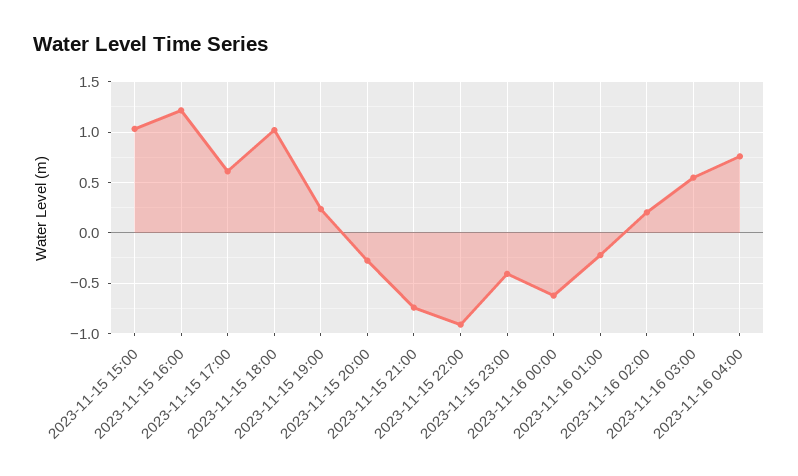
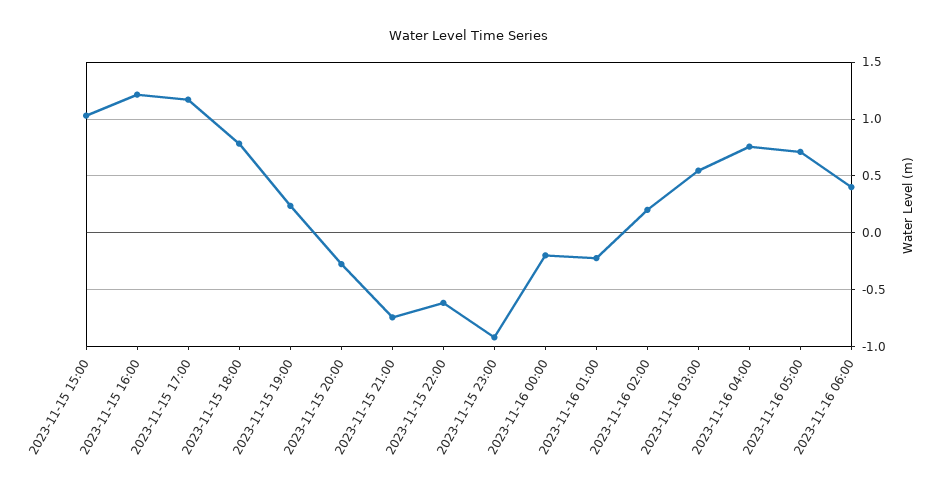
2023-11-15 17:00: 0.6 -> 1.2
2023-11-15 18:00: 1 -> 0.8
2023-11-15 22:00: -0.9 -> -0.6
2023-11-15 23:00: -0.4 -> -0.9
2023-11-16 00:00: -0.6 -> -0.2
2023-11-16 05:00: none -> 0.7
2023-11-16 06:00: none -> 0.4

